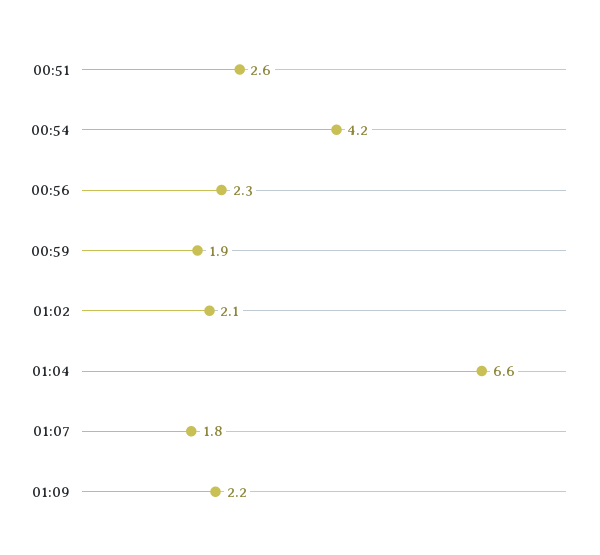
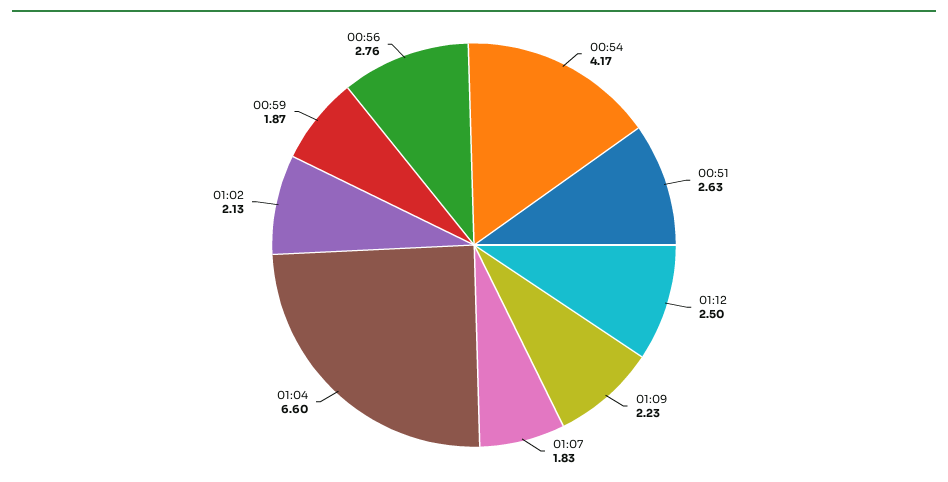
00:56: 2.3 -> 2.76
01:12: none -> 2.5

